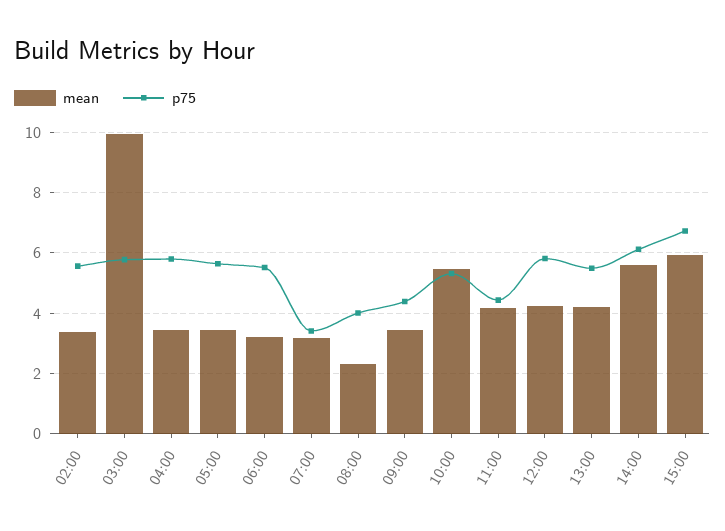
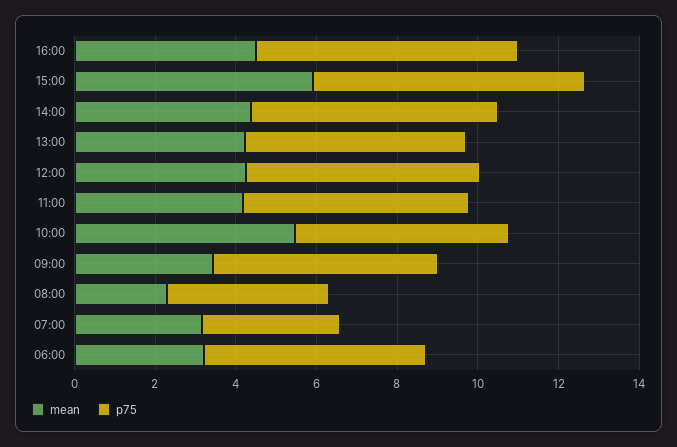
mean, 02:00: 3.4 -> none
p75, 02:00: 5.6 -> none
mean, 03:00: 10 -> none
p75, 03:00: 5.8 -> none
mean, 04:00: 3.4 -> none
p75, 04:00: 5.8 -> none
mean, 05:00: 3.4 -> none
p75, 05:00: 5.6 -> none
p75, 09:00: 4.4 -> 5.5
p75, 11:00: 4.4 -> 5.5
mean, 14:00: 5.6 -> 4.5
mean, 16:00: none -> 4.5
p75, 16:00: none -> 6.5

